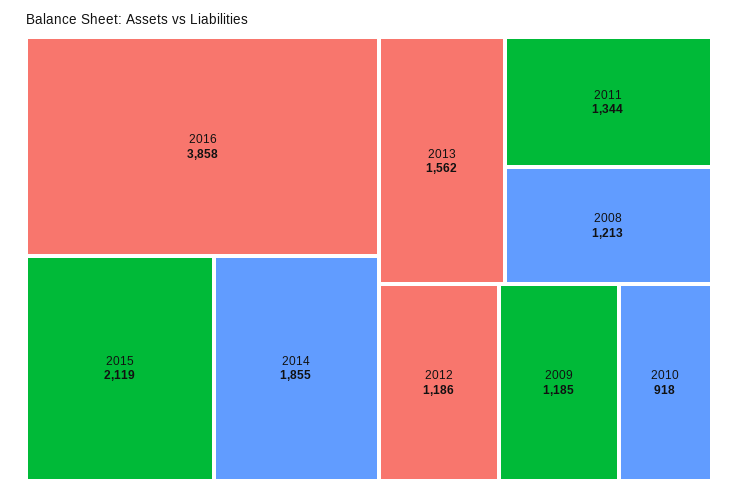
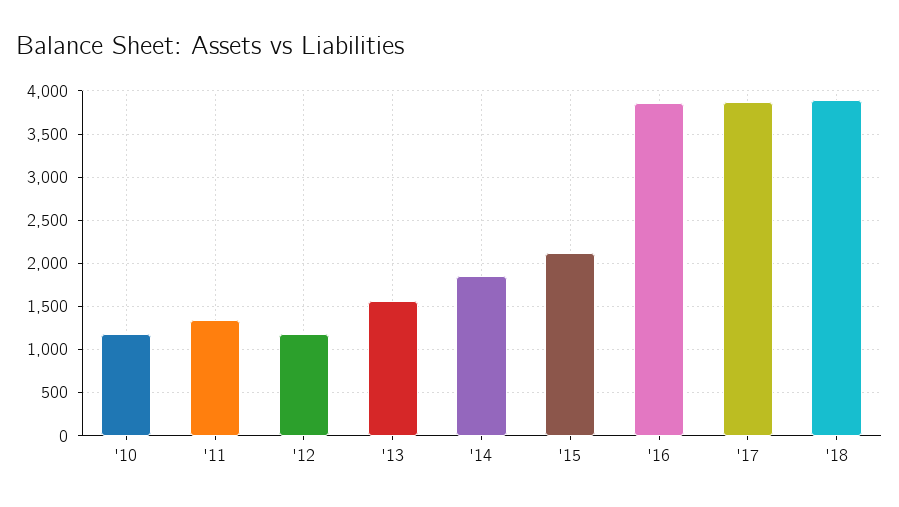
2008: 1213 -> none
2009: 1185 -> none
2010: 918 -> 1200
'17: none -> 3900
'18: none -> 3900

